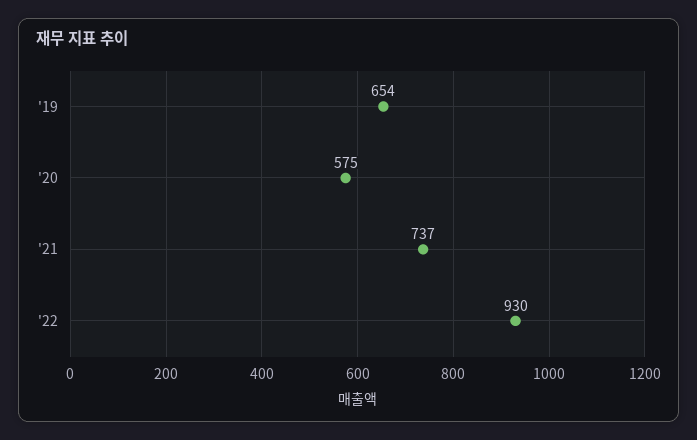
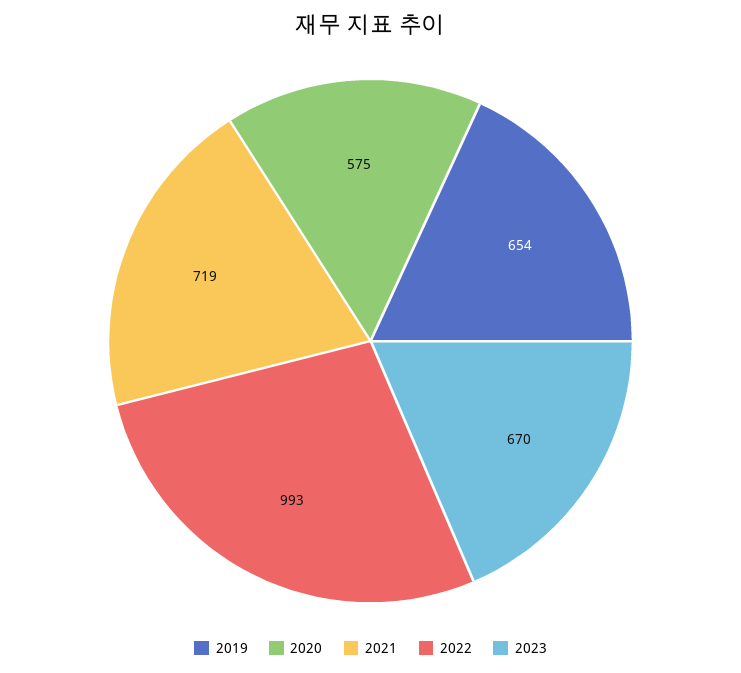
'21: 737 -> 719
'22: 930 -> 993
2023: none -> 670

